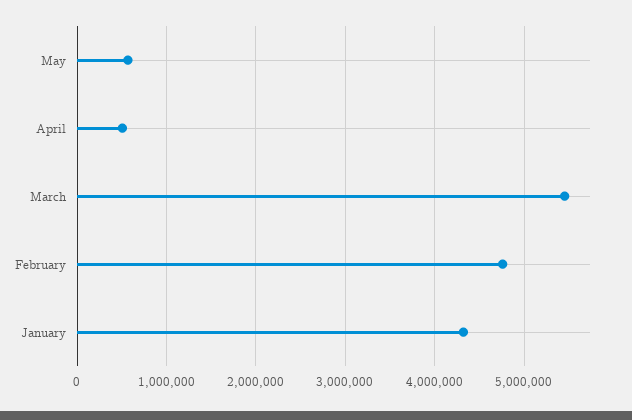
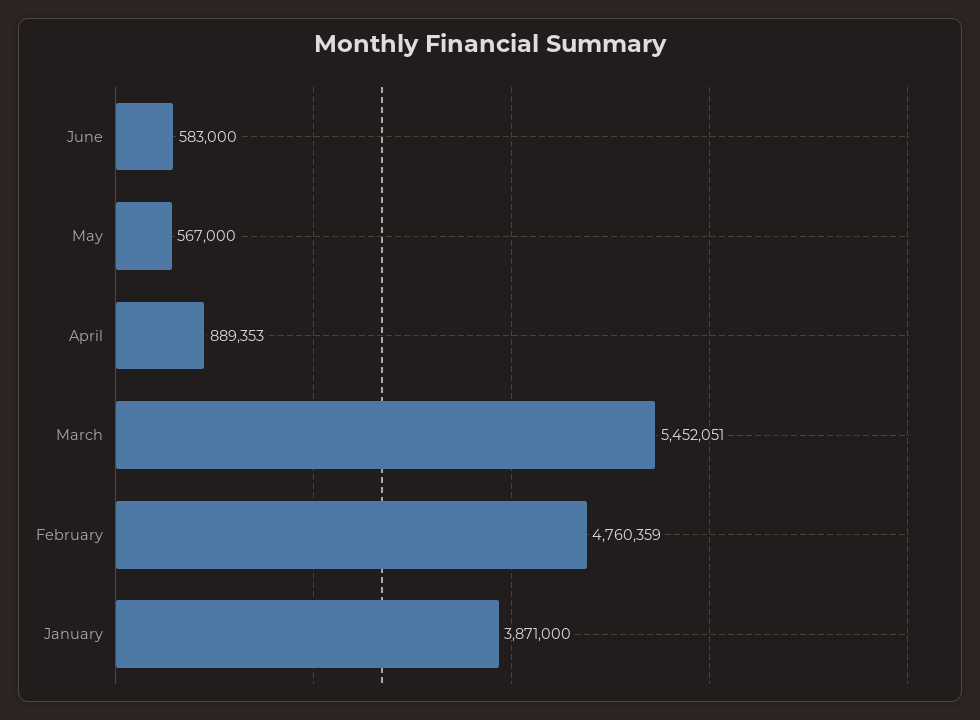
April: 500000 -> 889353
January: 4300000 -> 3871000
June: none -> 583000

